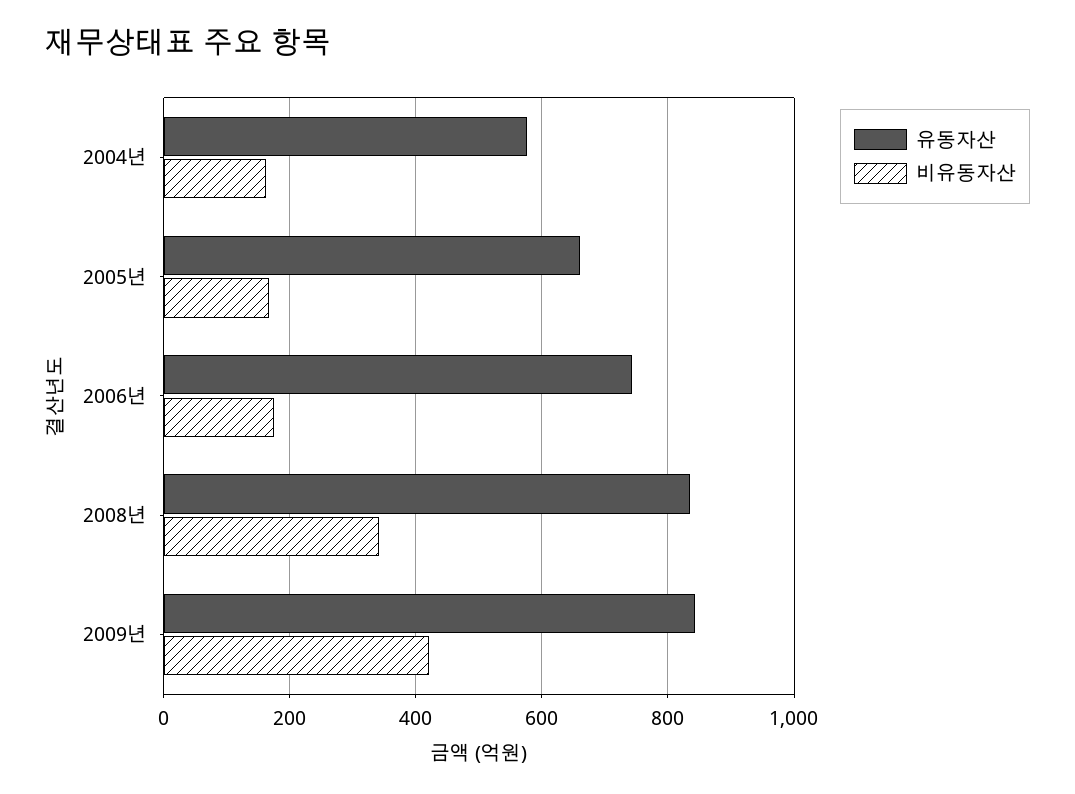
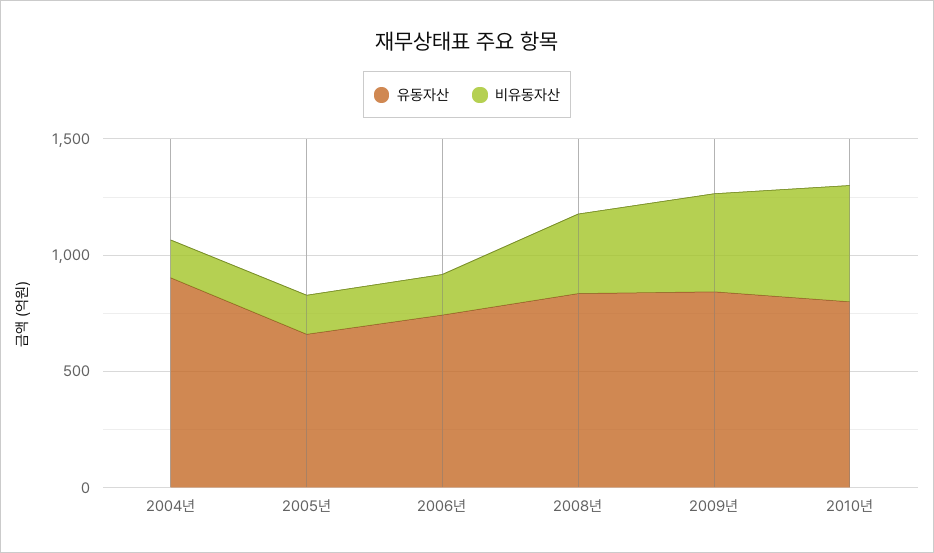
유동자산, 2004년: 580 -> 900
유동자산, 2010년: none -> 800
비유동자산, 2010년: none -> 500

